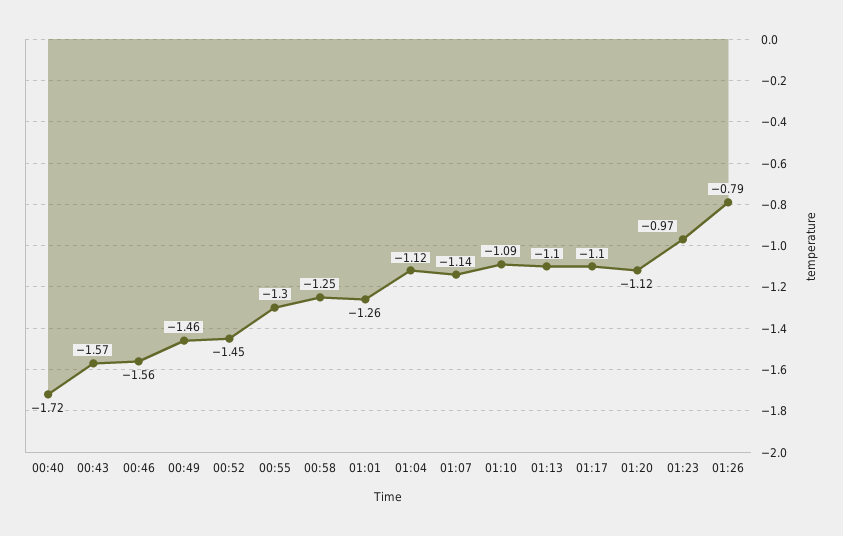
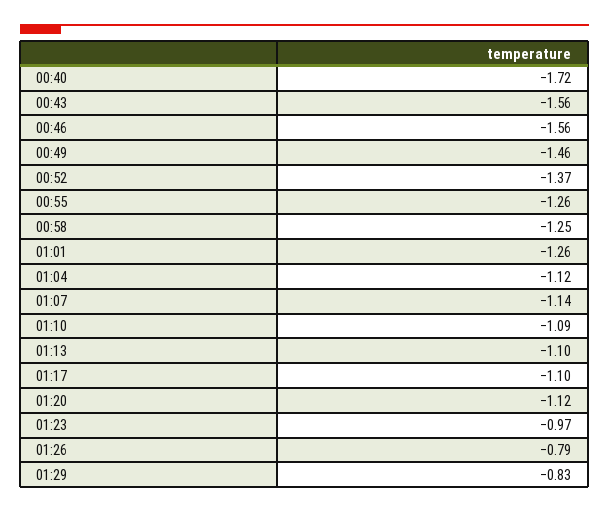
00:43: -1.57 -> -1.56
00:52: -1.45 -> -1.37
00:55: -1.3 -> -1.26
01:29: none -> -0.83

